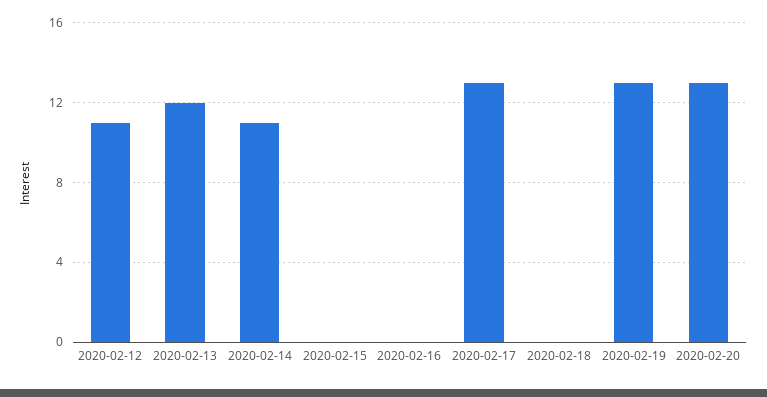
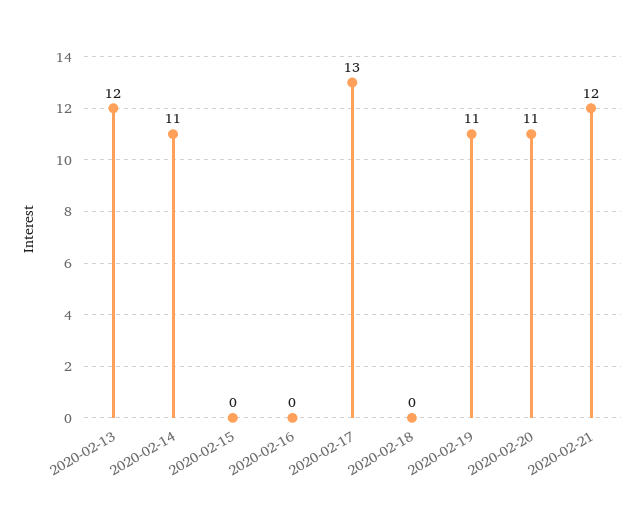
2020-02-12: 11 -> none
2020-02-19: 13 -> 11
2020-02-20: 13 -> 11
2020-02-21: none -> 12

